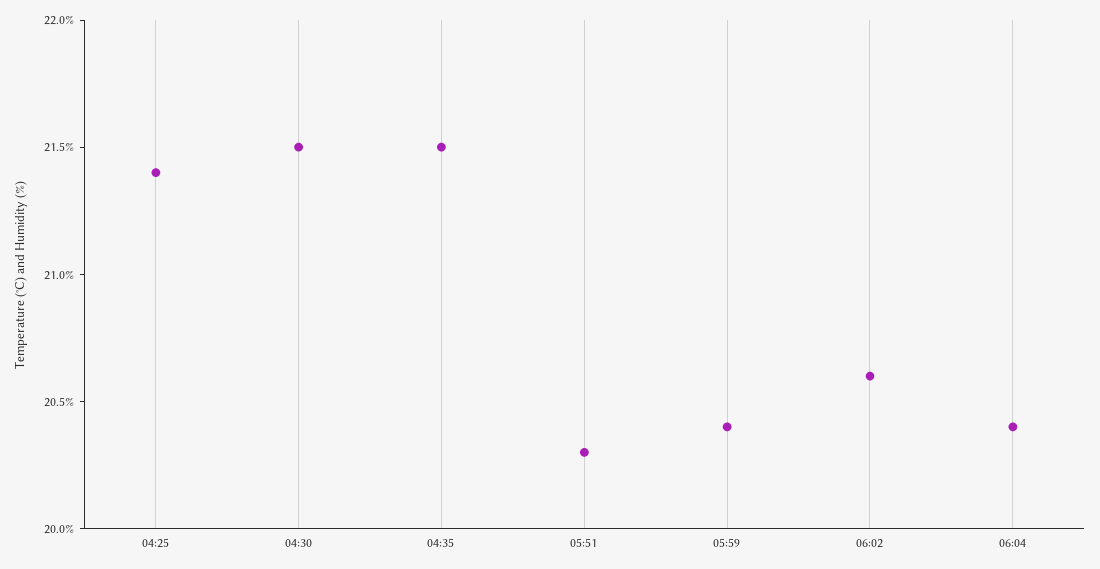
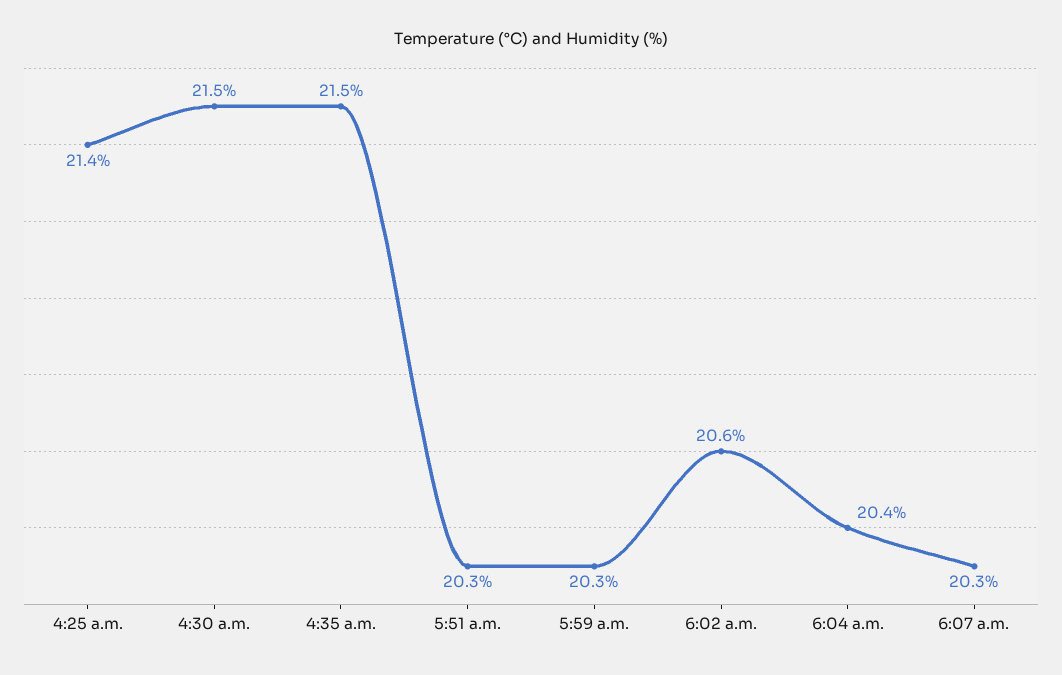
05:59: 20.4 -> 20.3
6:07 a.m.: none -> 20.3

